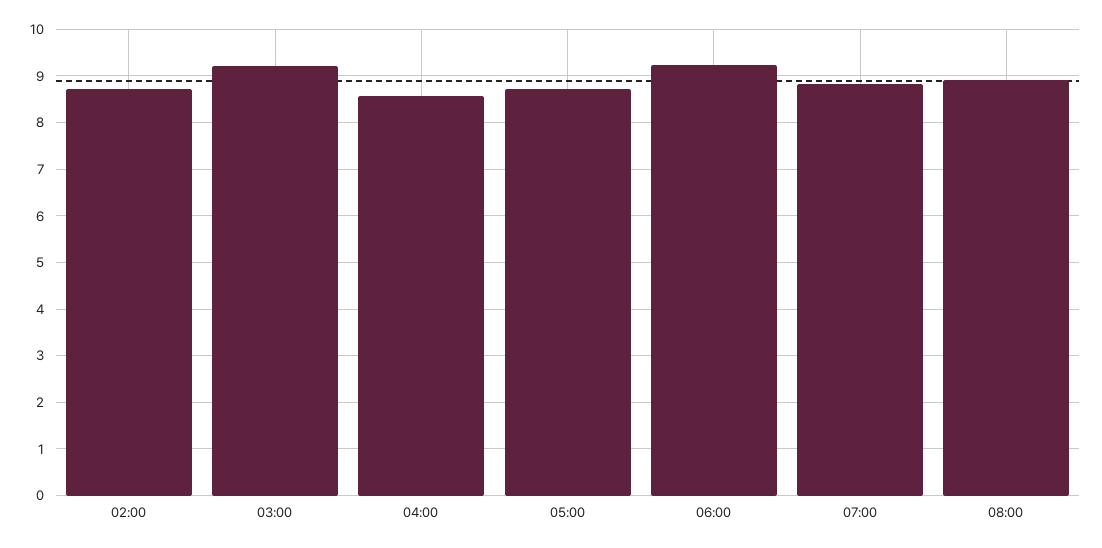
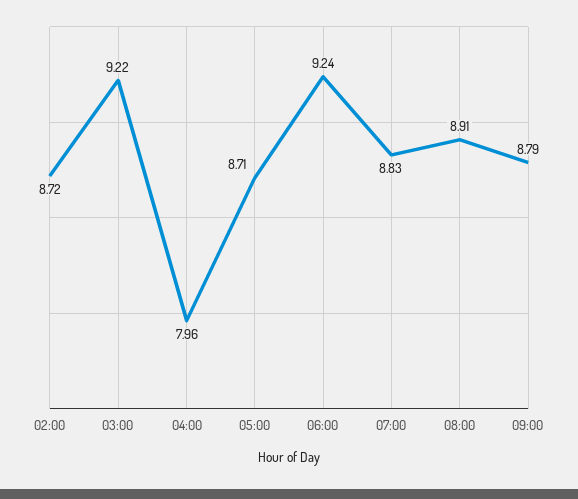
04:00: 8.6 -> 7.96
09:00: none -> 8.79

